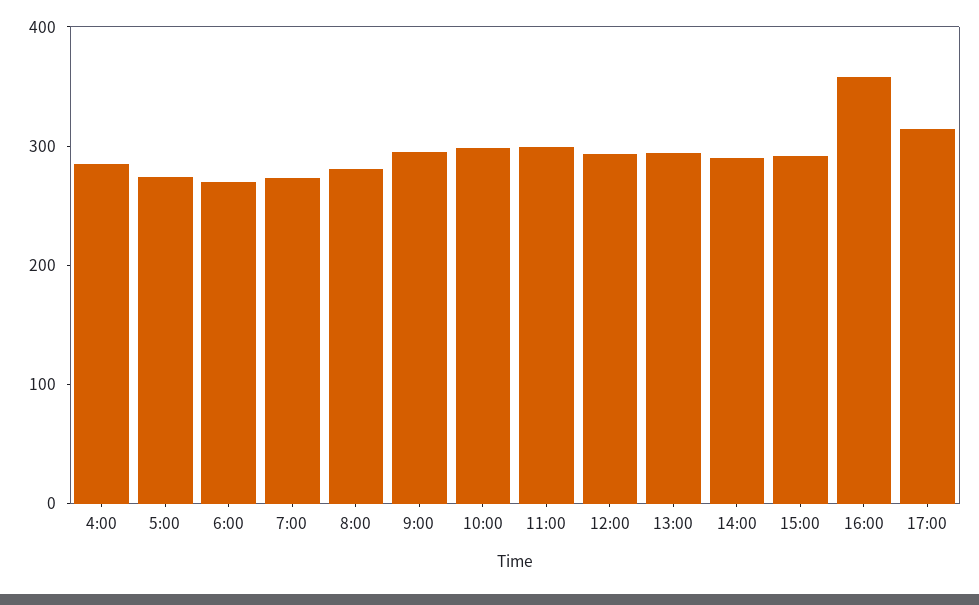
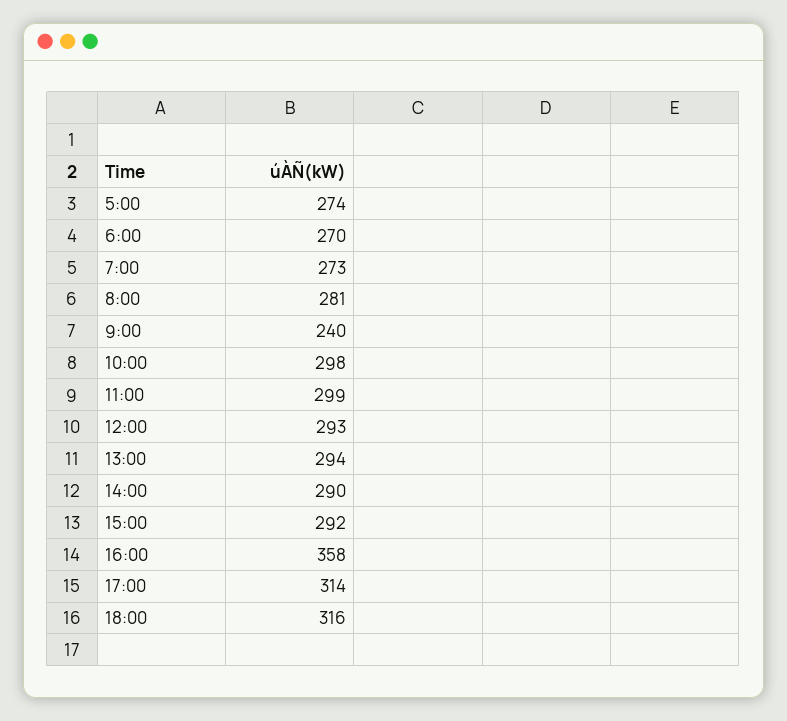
4:00: 280 -> none
9:00: 300 -> 240
18:00: none -> 316

